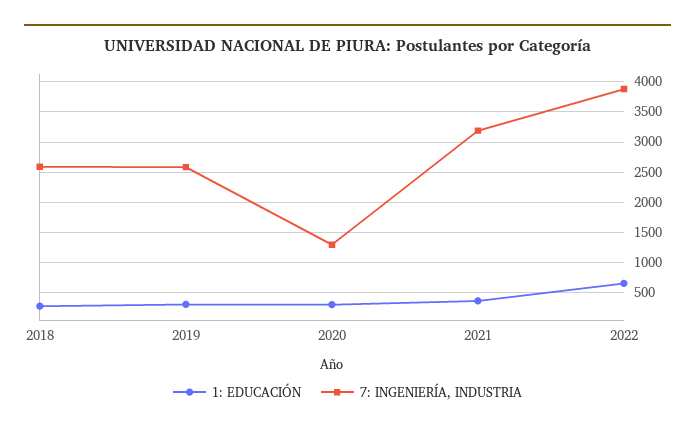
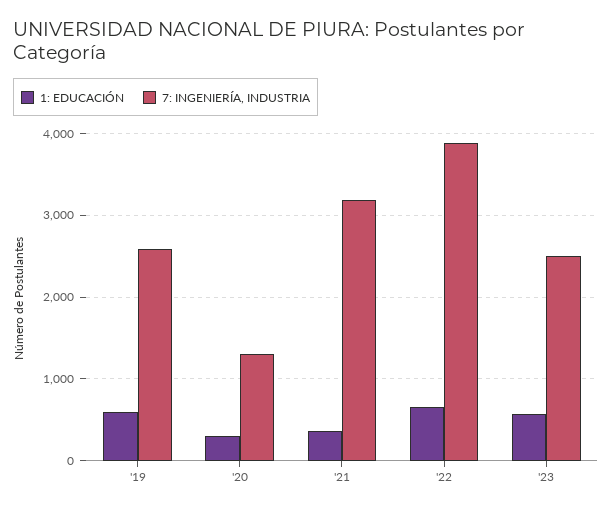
1: EDUCACIÓN, 2018: 300 -> none
7: INGENIERÍA, INDUSTRIA, 2018: 2600 -> none
1: EDUCACIÓN, 2019: 300 -> 600
1: EDUCACIÓN, '23: none -> 600
7: INGENIERÍA, INDUSTRIA, '23: none -> 2500

